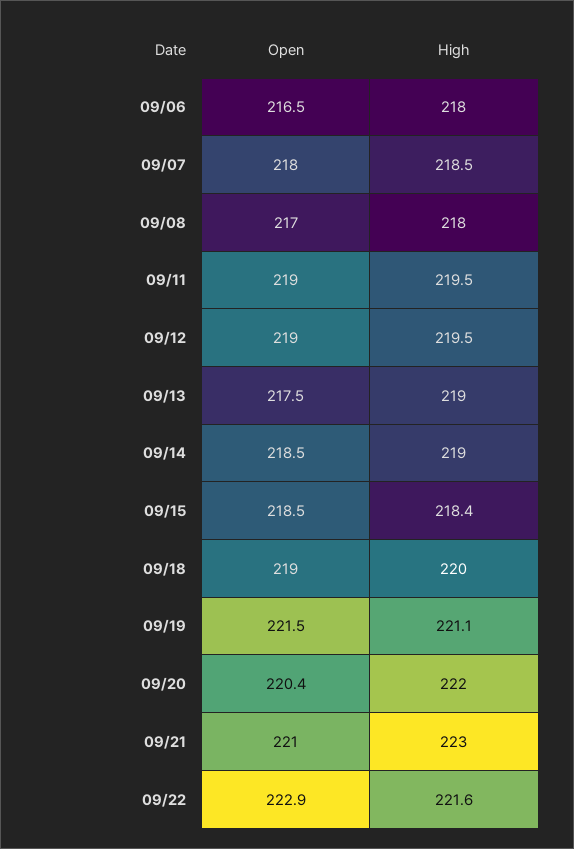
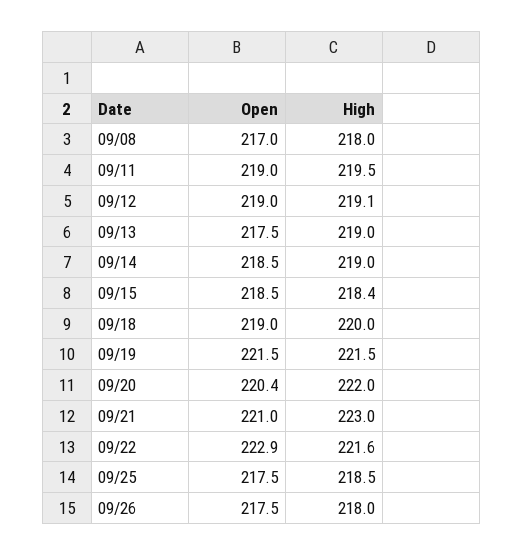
Open, 09/06: 216.5 -> none
High, 09/06: 218 -> none
Open, 09/07: 218 -> none
High, 09/07: 218.5 -> none
High, 09/12: 219.5 -> 219.1
High, 09/19: 221.1 -> 221.5
Open, 09/25: none -> 217.5
High, 09/25: none -> 218.5
Open, 09/26: none -> 217.5
High, 09/26: none -> 218

